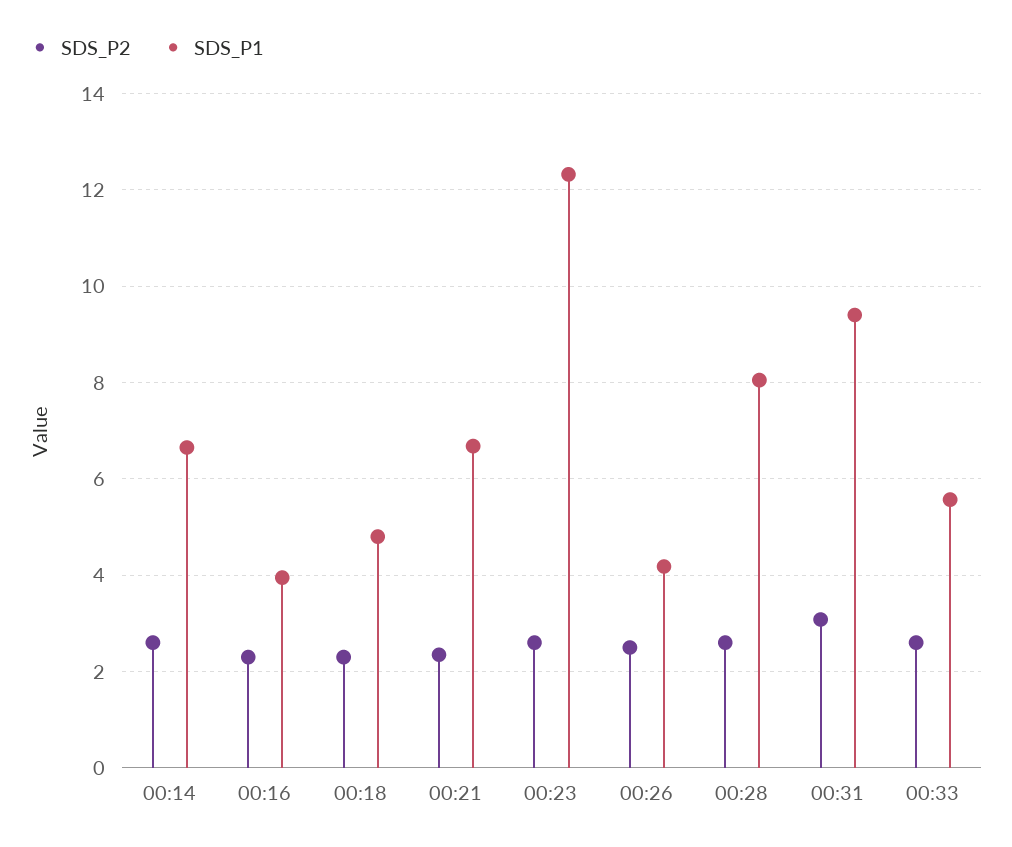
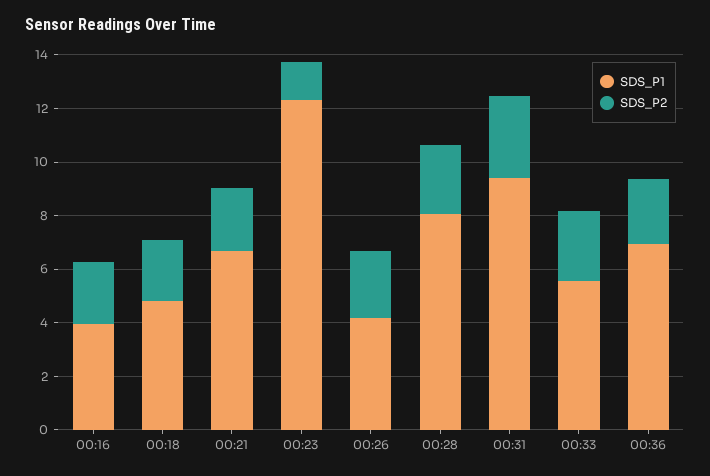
SDS_P2, 00:14: 2.6 -> none
SDS_P1, 00:14: 6.6 -> none
SDS_P2, 00:23: 2.6 -> 1.5
SDS_P1, 00:36: none -> 7
SDS_P2, 00:36: none -> 2.5

